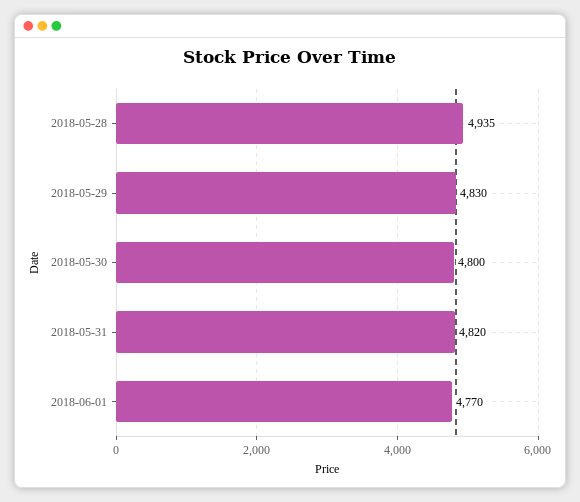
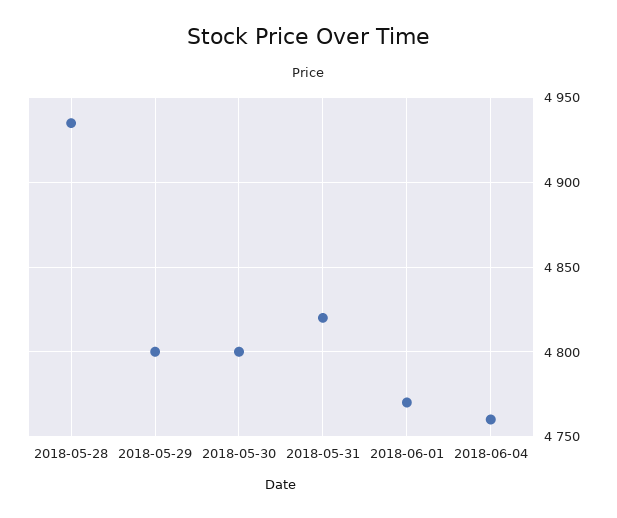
2018-05-29: 4830 -> 4800
2018-06-04: none -> 4760

